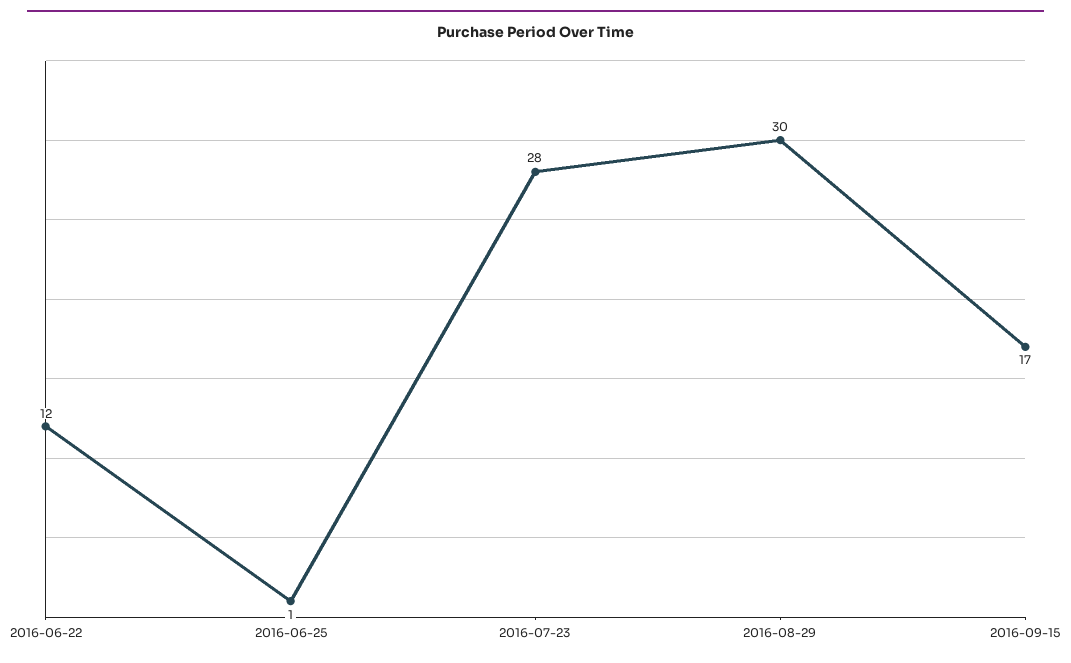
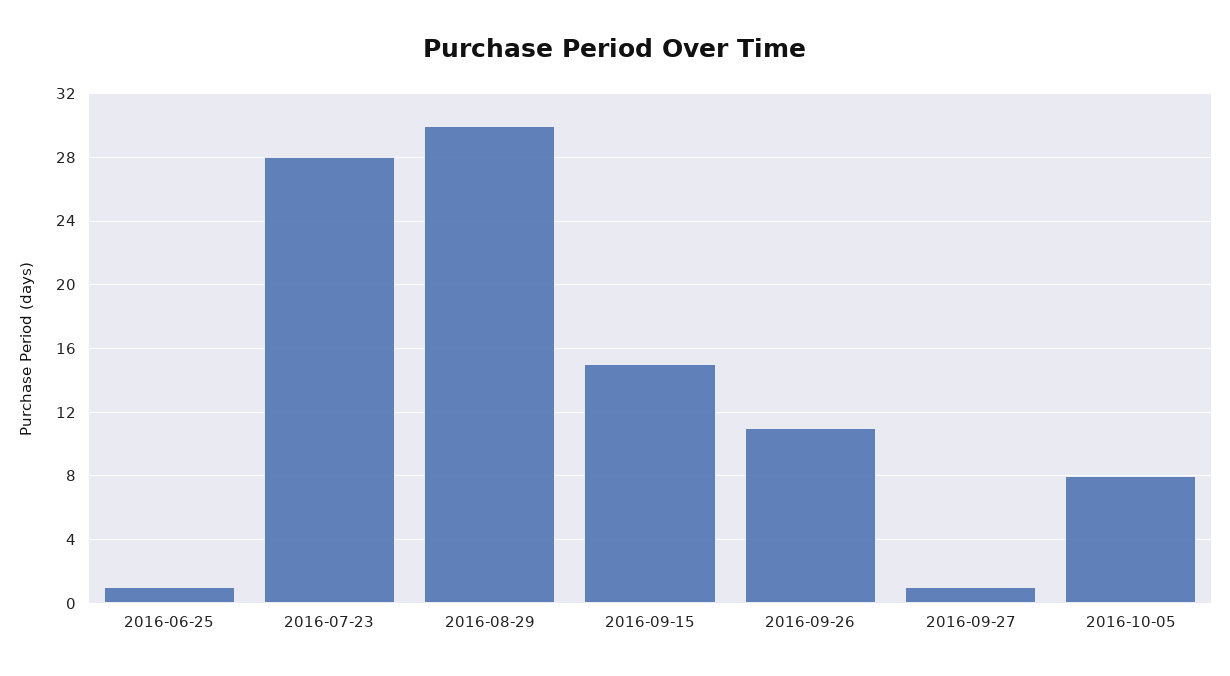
2016-06-22: 12 -> none
2016-09-15: 17 -> 15
2016-09-26: none -> 11
2016-09-27: none -> 1
2016-10-05: none -> 8

